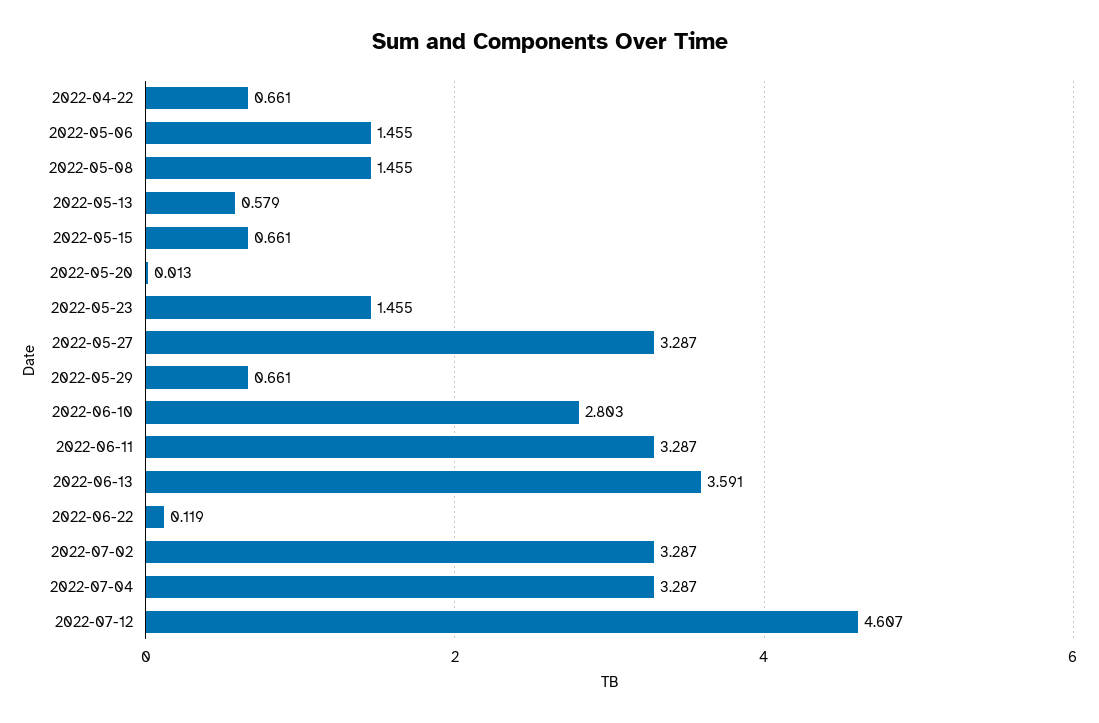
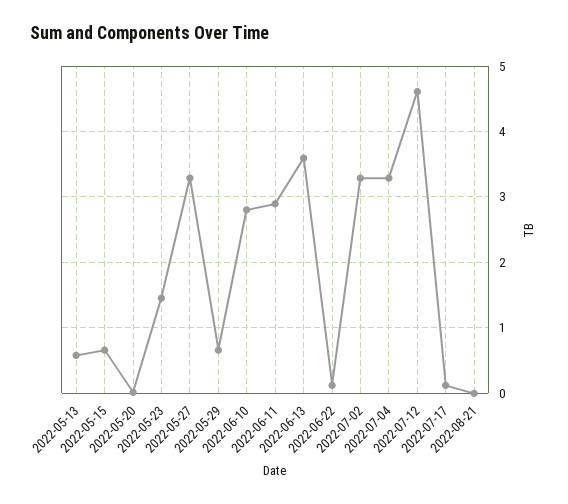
2022-04-22: 0.661 -> none
2022-05-06: 1.455 -> none
2022-05-08: 1.455 -> none
2022-06-11: 3.287 -> 2.9
2022-07-17: none -> 0.1
2022-08-21: none -> 0

